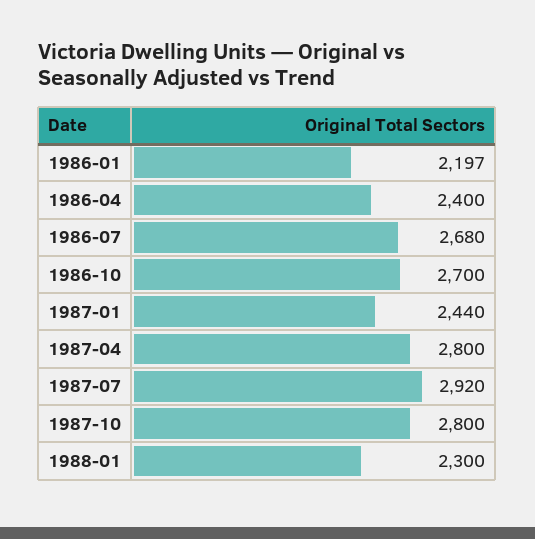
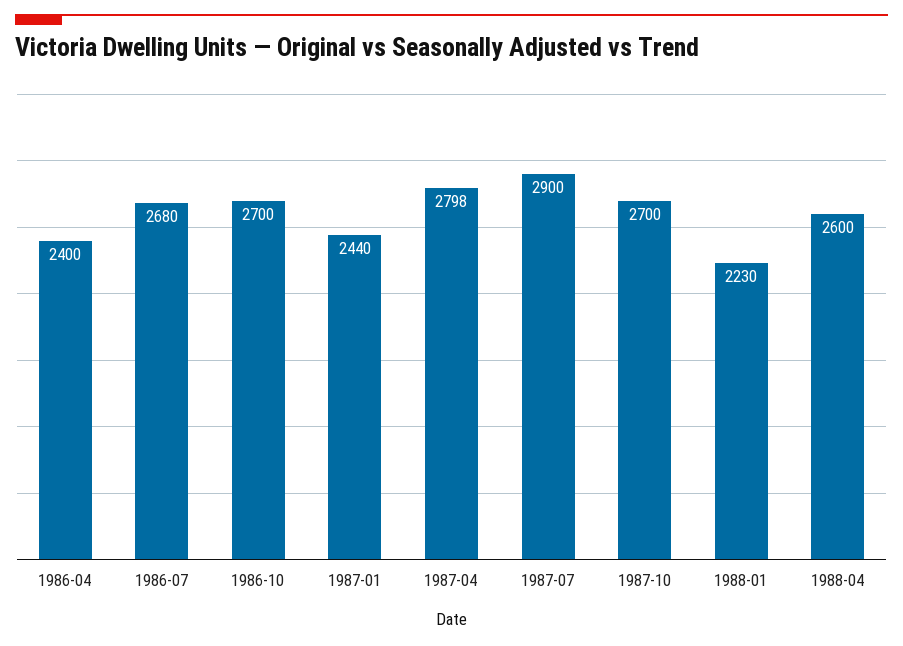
1986-01: 2197 -> none
1987-04: 2800 -> 2798
1987-07: 2920 -> 2900
1987-10: 2800 -> 2700
1988-01: 2300 -> 2230
1988-04: none -> 2600

